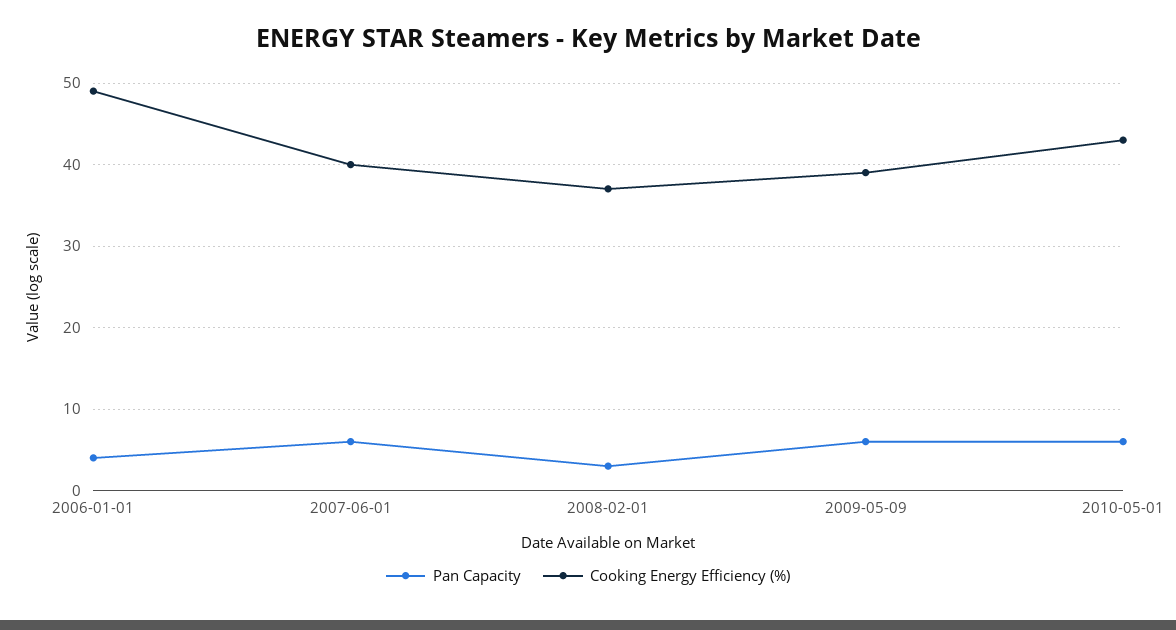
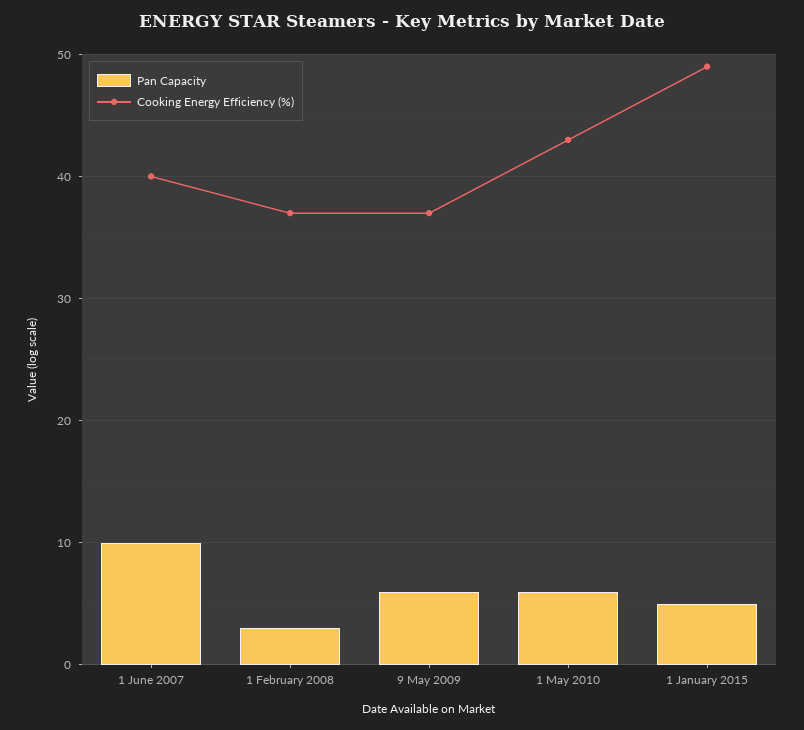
Pan Capacity, 2006-01-01: 4 -> none
Cooking Energy Efficiency (%), 2006-01-01: 49 -> none
Pan Capacity, 2007-06-01: 6 -> 10
Cooking Energy Efficiency (%), 2009-05-09: 39 -> 37
Pan Capacity, 1 January 2015: none -> 5
Cooking Energy Efficiency (%), 1 January 2015: none -> 49

